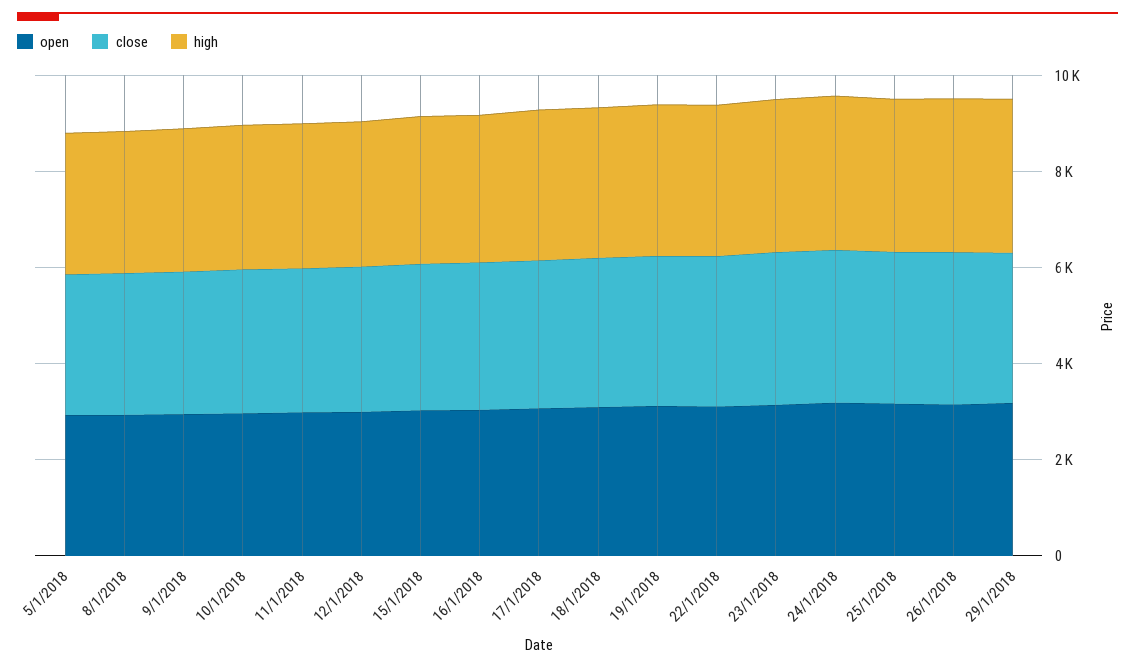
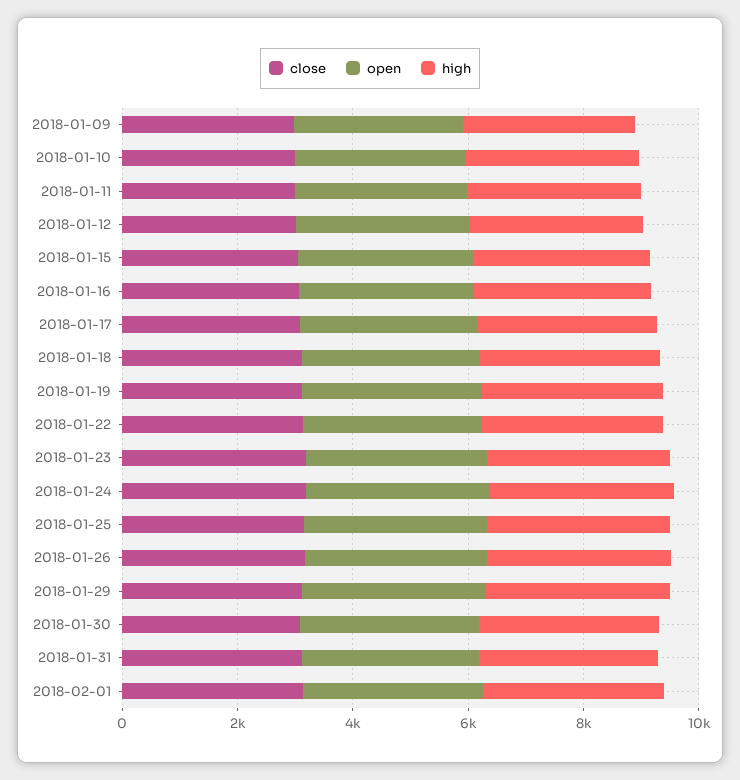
open, 5/1/2018: 3000 -> none
close, 5/1/2018: 3000 -> none
high, 5/1/2018: 3000 -> none
open, 8/1/2018: 3000 -> none
close, 8/1/2018: 3000 -> none
high, 8/1/2018: 3000 -> none
close, 2018-01-30: none -> 3000
open, 2018-01-30: none -> 3000
high, 2018-01-30: none -> 3000
close, 2018-01-31: none -> 3000
open, 2018-01-31: none -> 3000
high, 2018-01-31: none -> 3000
close, 2018-02-01: none -> 3000
open, 2018-02-01: none -> 3000
high, 2018-02-01: none -> 3000

